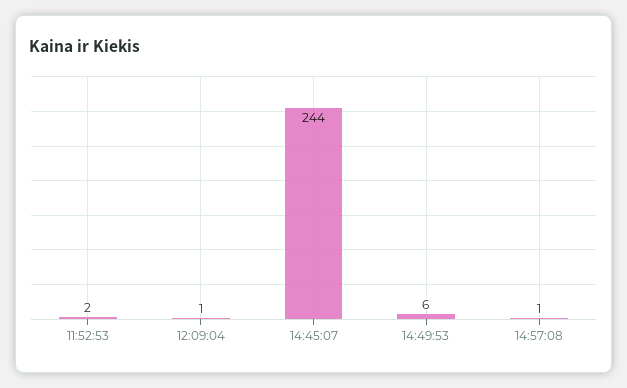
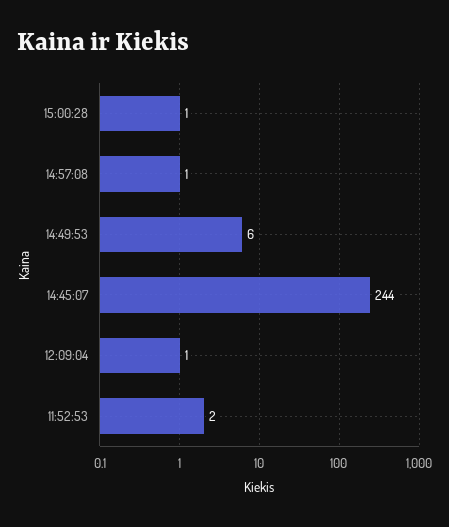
15:00:28: none -> 1

